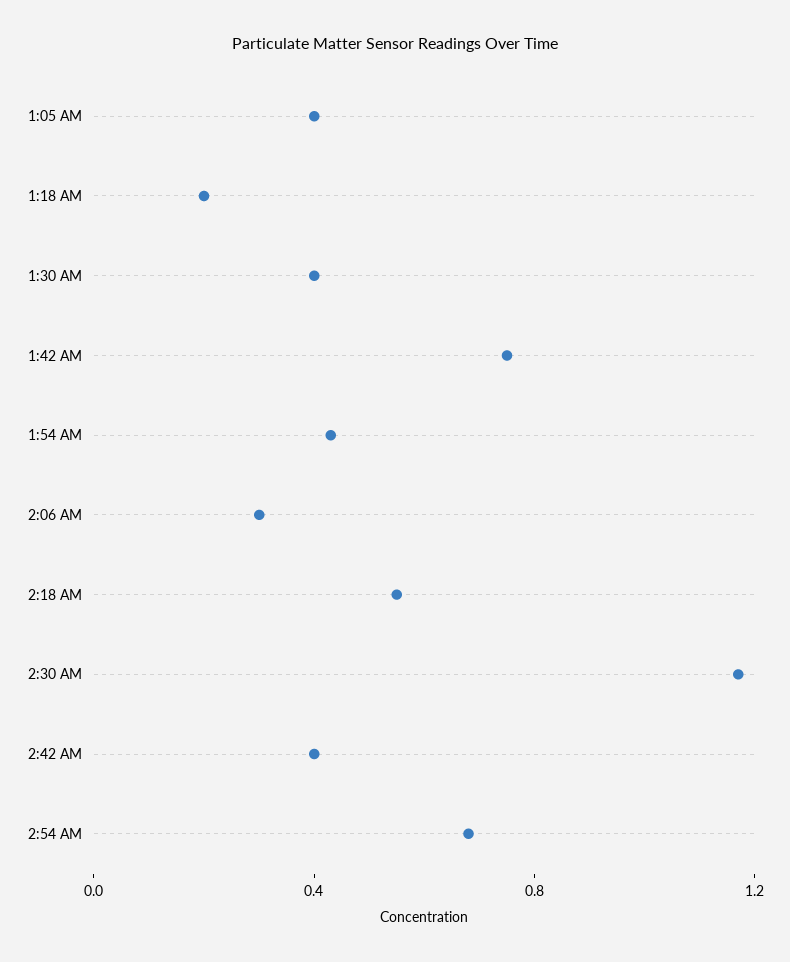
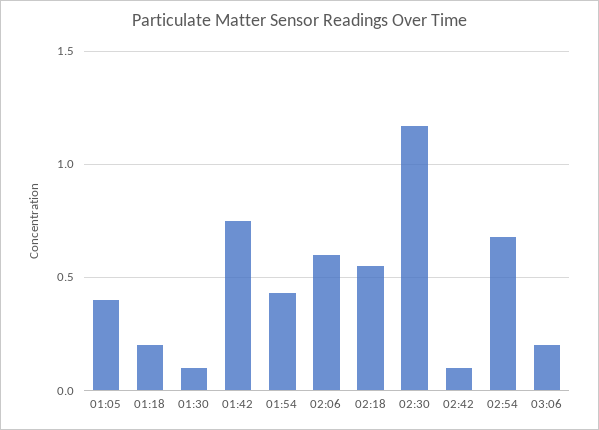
1:30 AM: 0.4 -> 0.1
2:06 AM: 0.3 -> 0.6
2:42 AM: 0.4 -> 0.1
03:06: none -> 0.2

